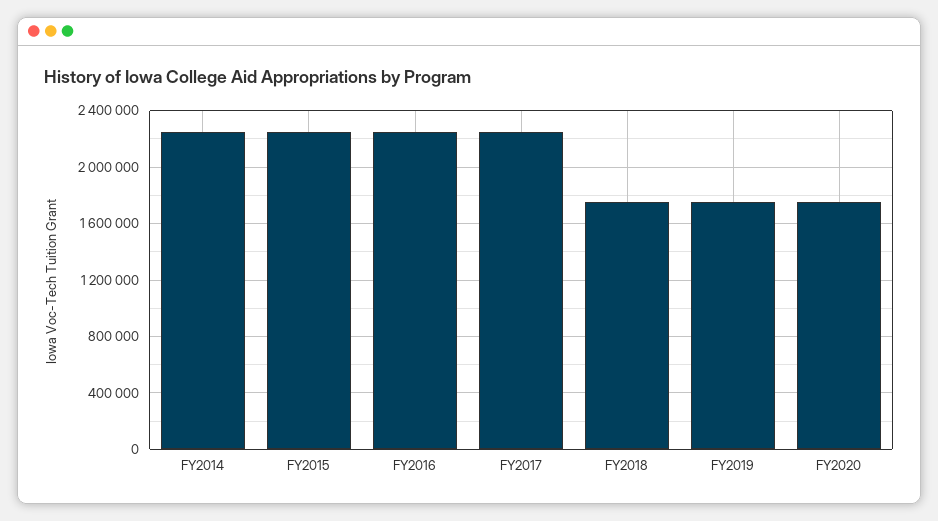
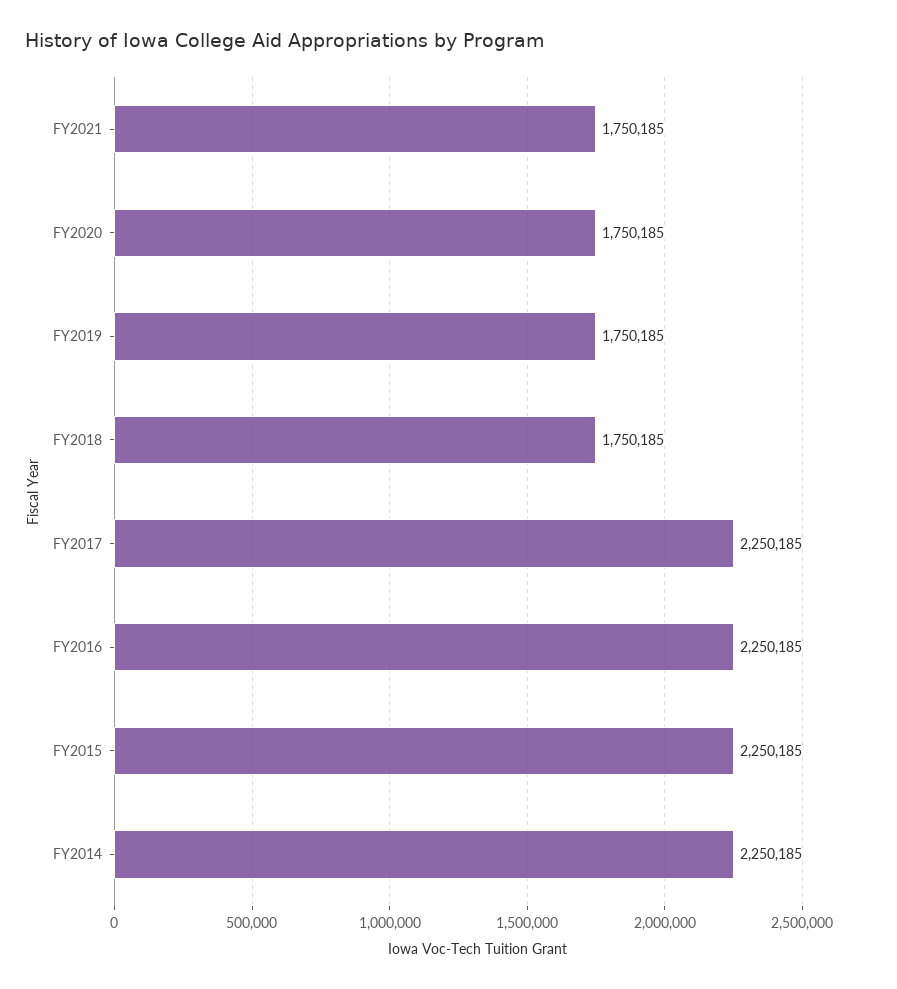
FY2021: none -> 1750185

